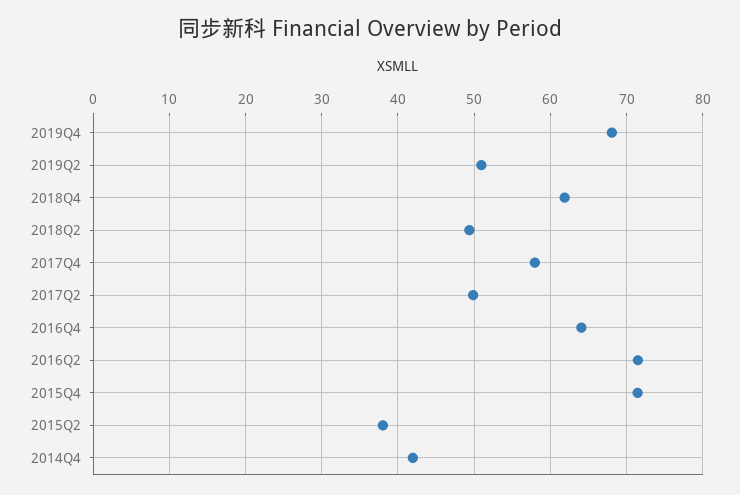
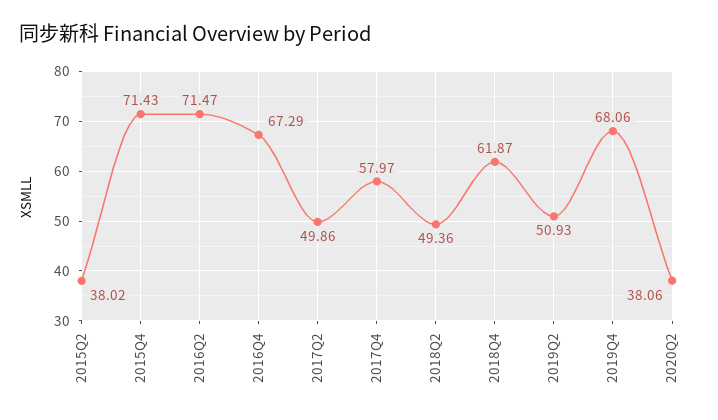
2016Q4: 64 -> 67.29
2014Q4: 42 -> none
2020Q2: none -> 38.06

